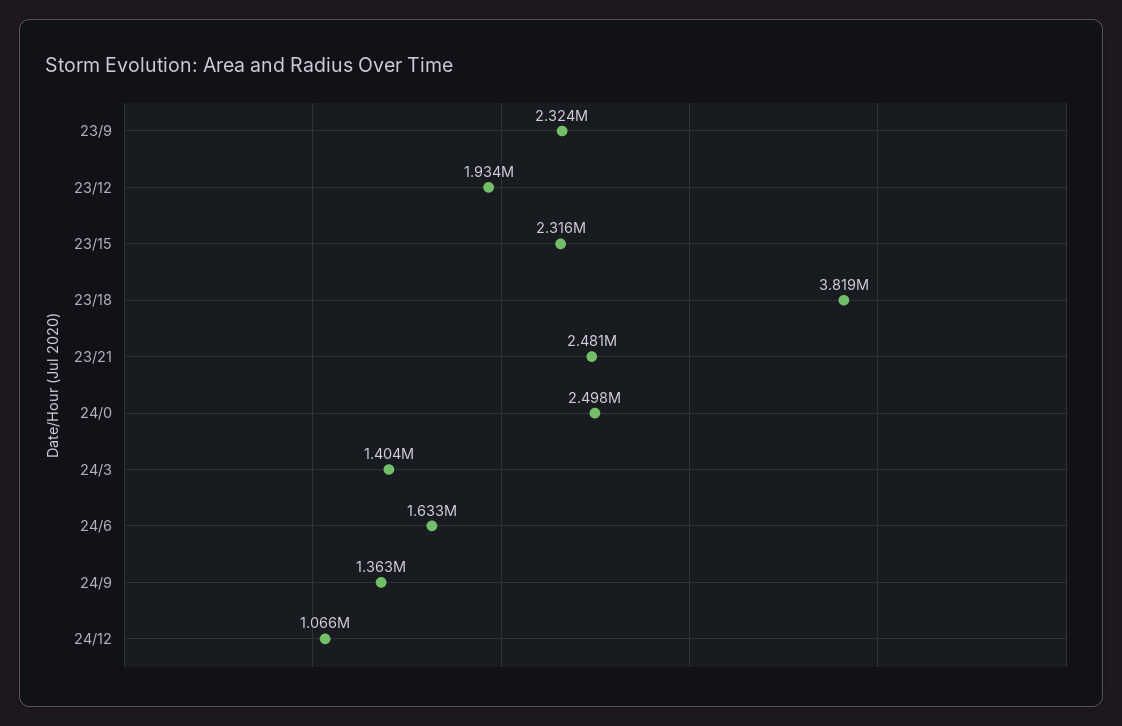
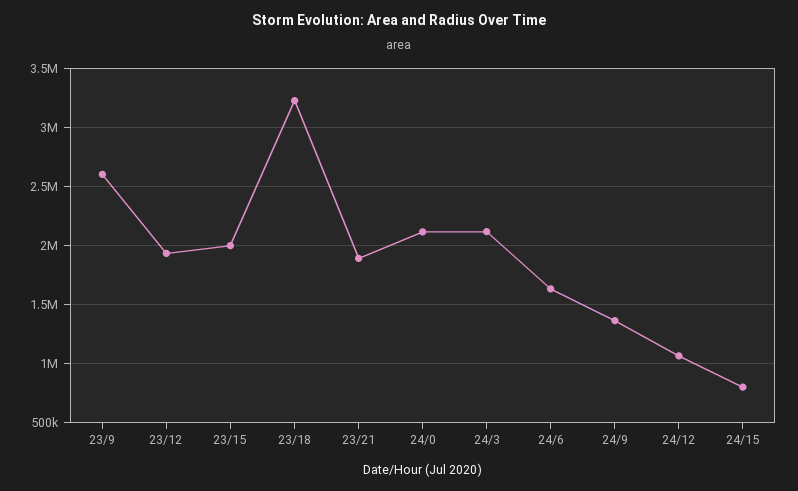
23/9: 2324000 -> 2600000
23/15: 2316000 -> 2000000
23/18: 3819000 -> 3200000
23/21: 2481000 -> 1900000
24/0: 2498000 -> 2100000
24/3: 1404000 -> 2100000
24/15: none -> 800000

